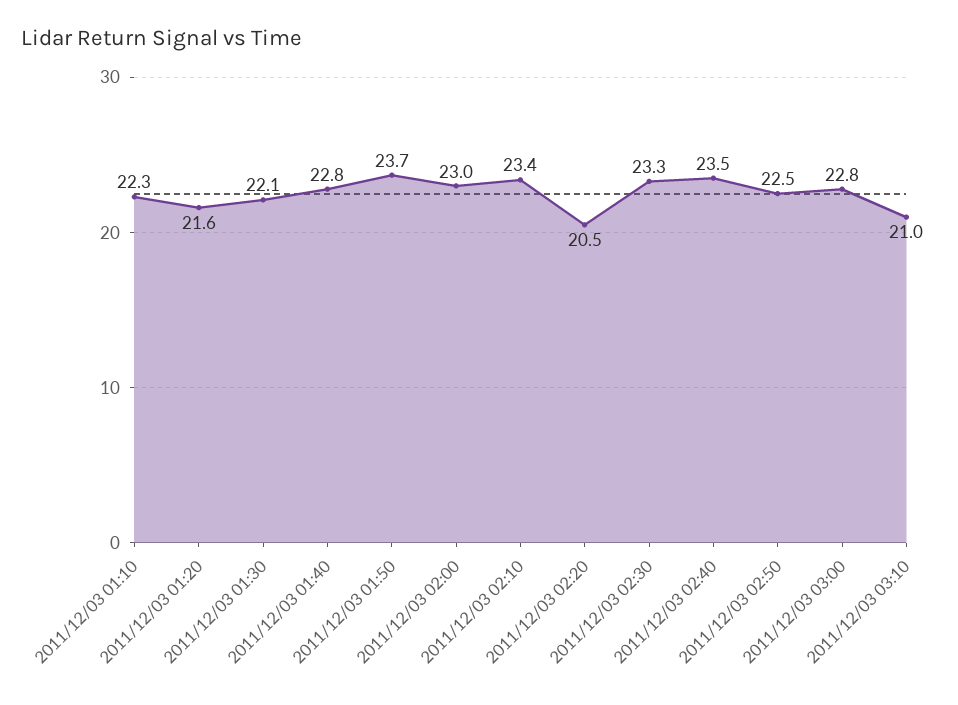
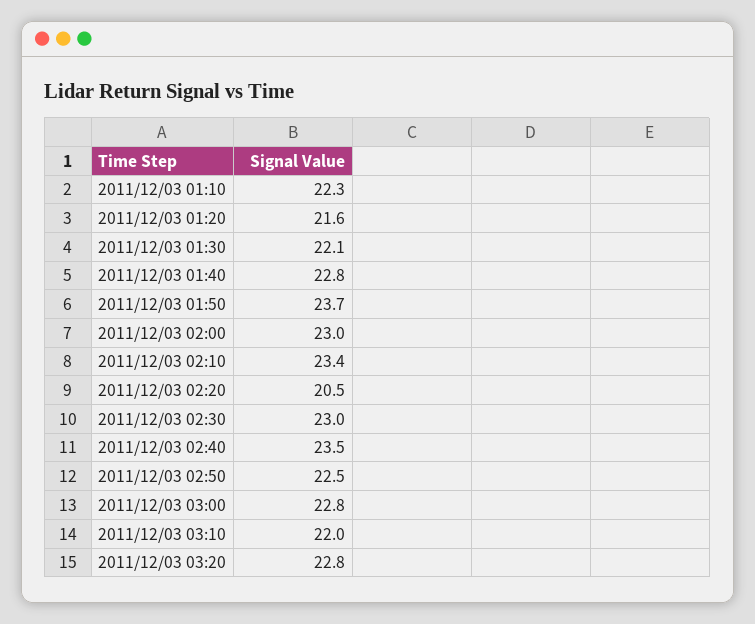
2011/12/03 02:30: 23.3 -> 23
2011/12/03 03:10: 21 -> 22
2011/12/03 03:20: none -> 22.8

